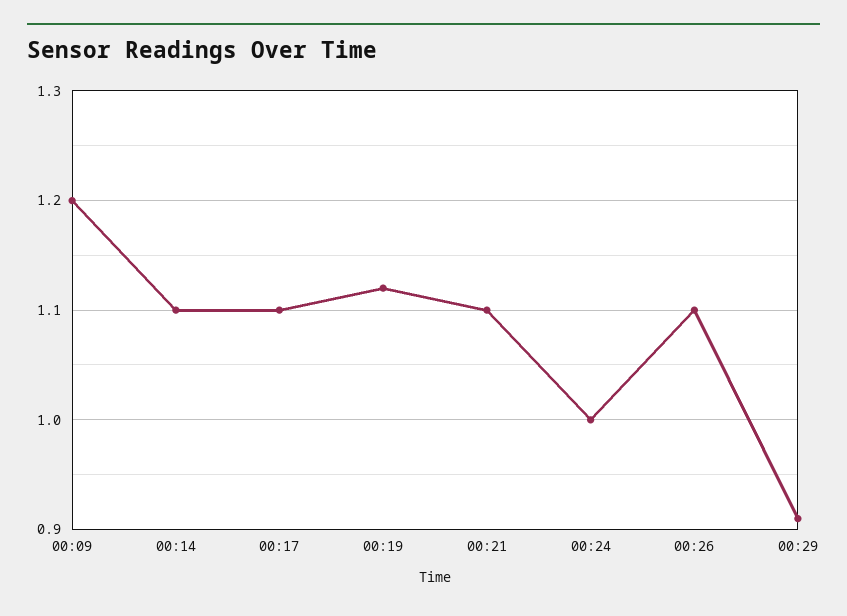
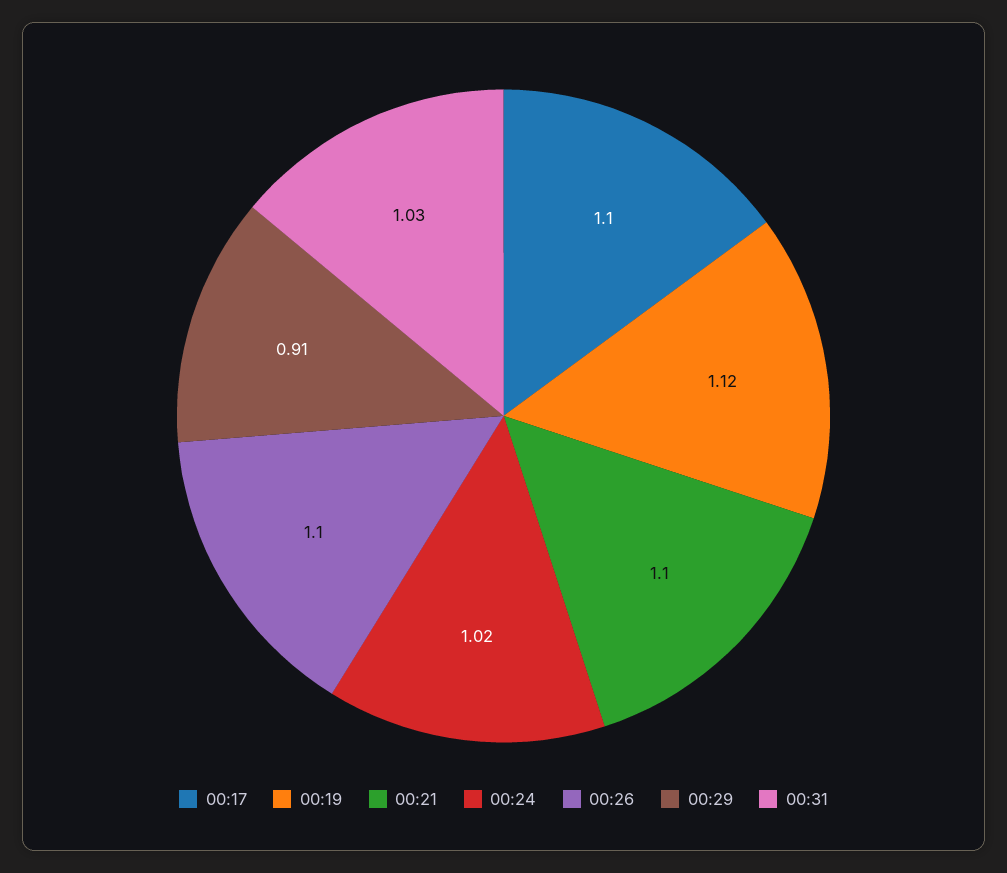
00:09: 1.2 -> none
00:14: 1.1 -> none
00:24: 1 -> 1.02
00:31: none -> 1.03

